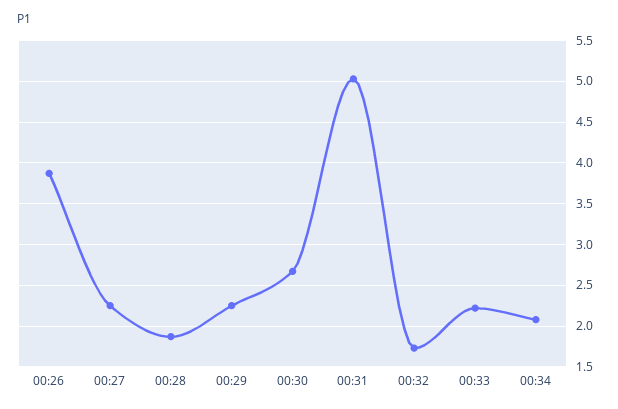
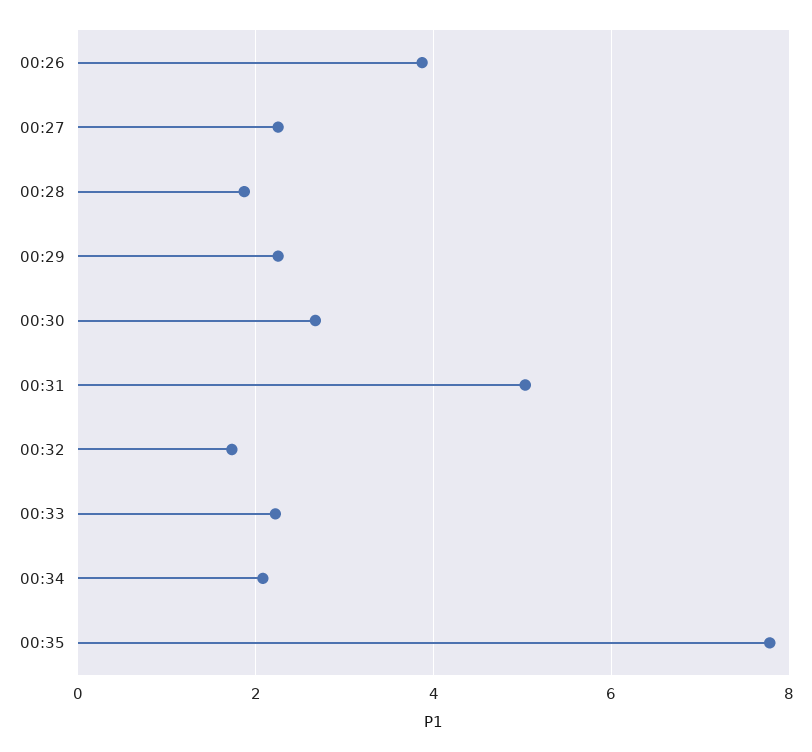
00:35: none -> 7.8

